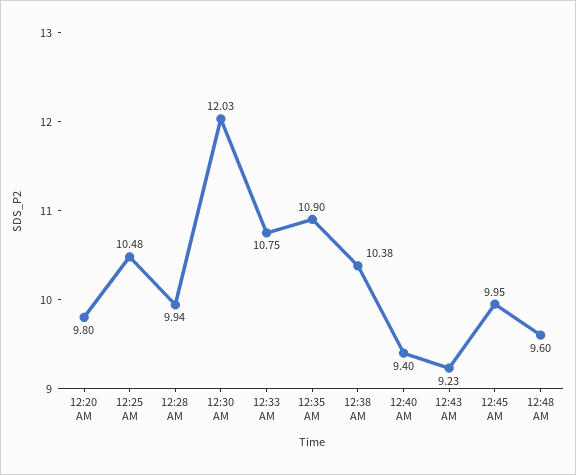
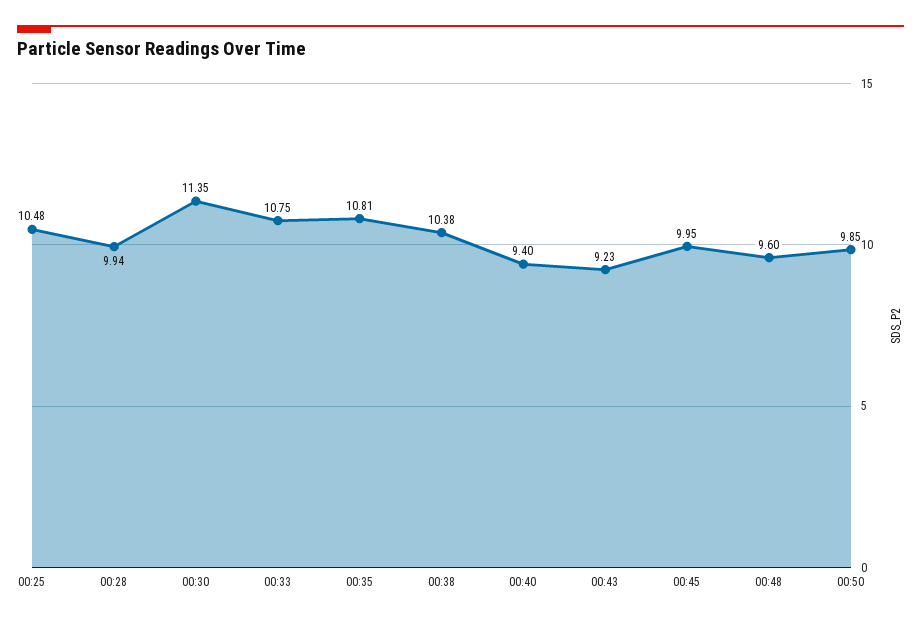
12:20 AM: 9.8 -> none
12:30 AM: 12.03 -> 11.35
12:35 AM: 10.9 -> 10.81
00:50: none -> 9.85

